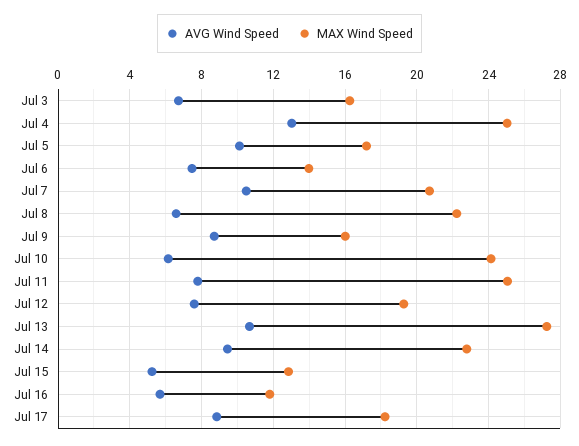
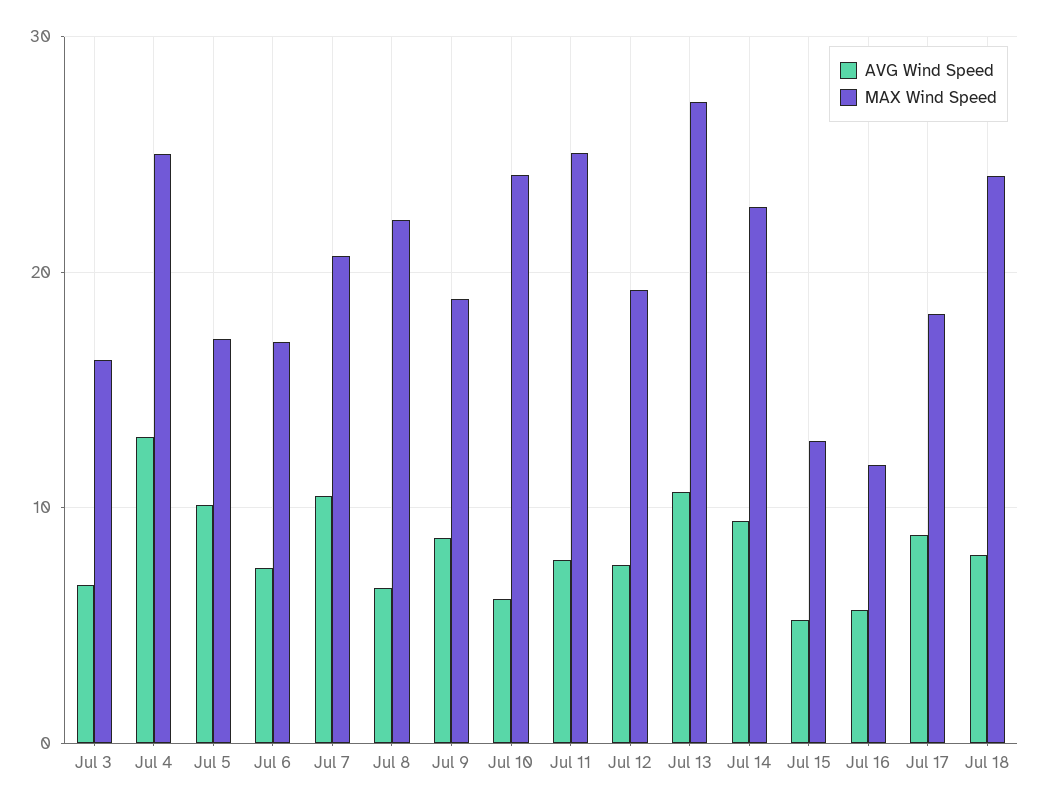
MAX Wind Speed, Jul 6: 14 -> 17
MAX Wind Speed, Jul 9: 16 -> 19
AVG Wind Speed, Jul 18: none -> 8
MAX Wind Speed, Jul 18: none -> 24

